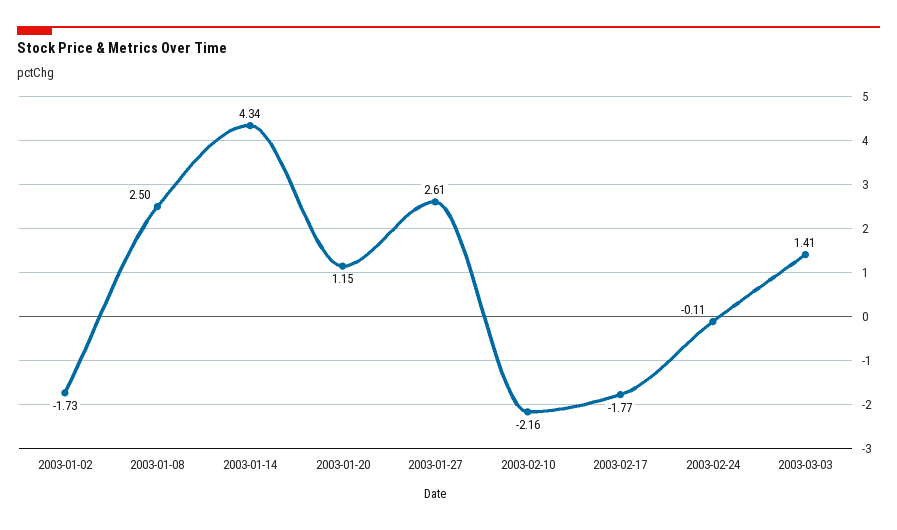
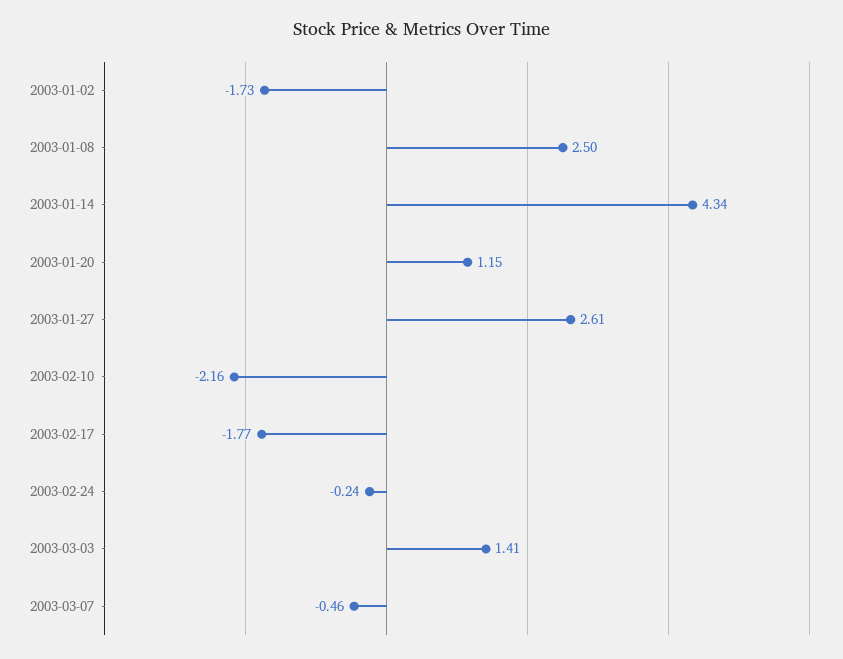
2003-02-24: -0.11 -> -0.24
2003-03-07: none -> -0.46

